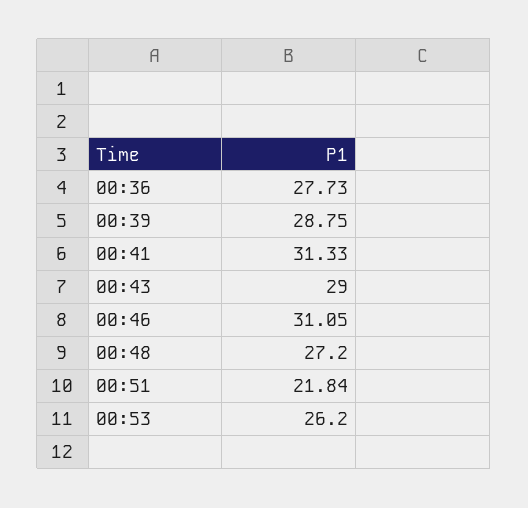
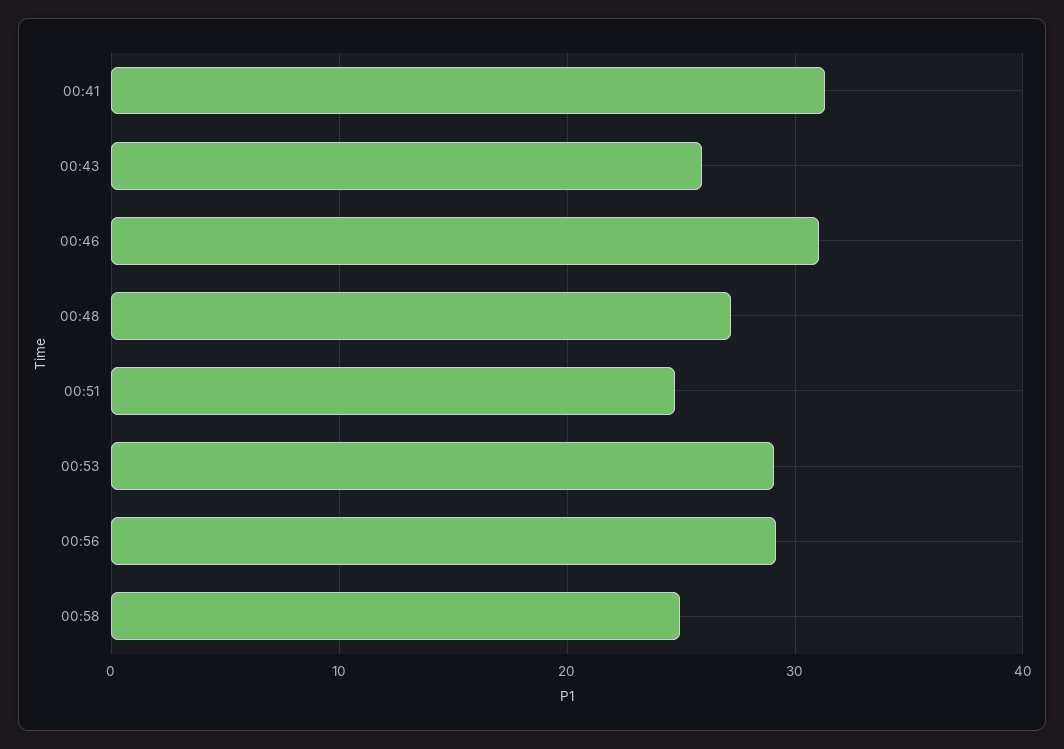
00:36: 27.73 -> none
00:39: 28.75 -> none
00:43: 29 -> 26
00:51: 21.84 -> 25
00:53: 26.2 -> 29
00:56: none -> 29
00:58: none -> 25

